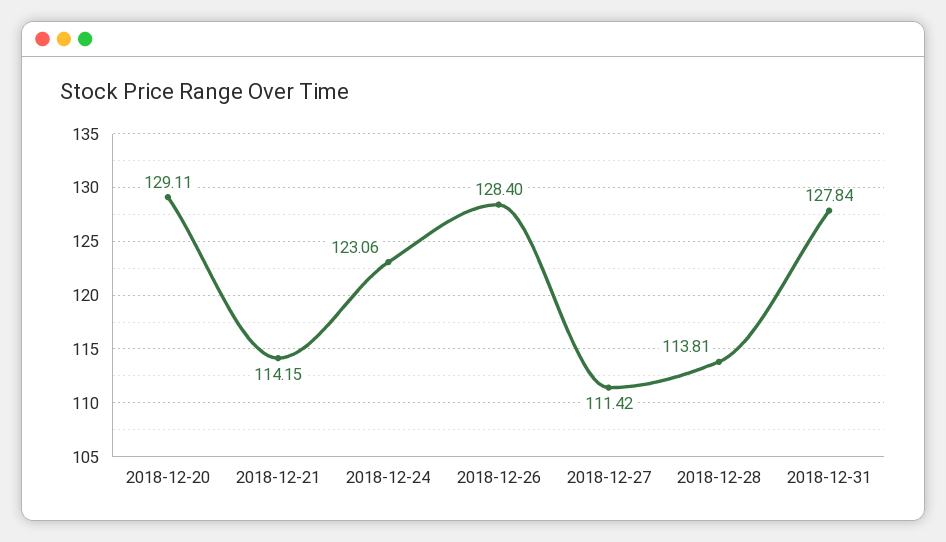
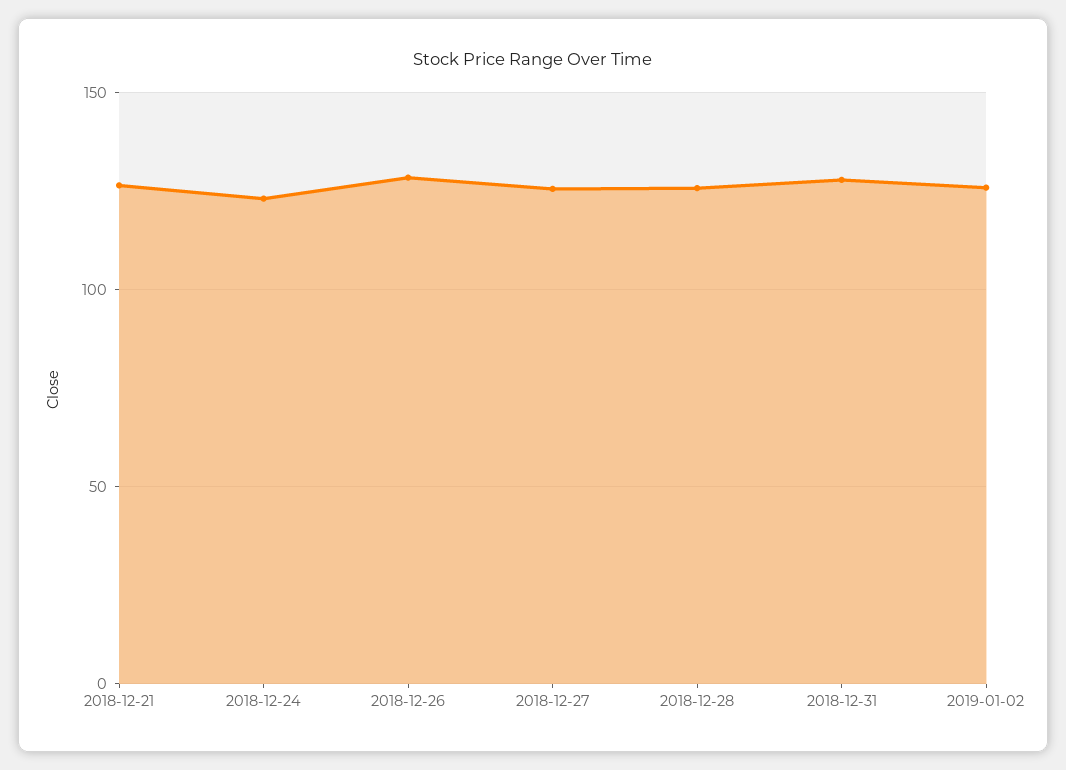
2018-12-20: 129.11 -> none
2018-12-21: 114.15 -> 125
2018-12-27: 111.42 -> 125
2018-12-28: 113.81 -> 125
2019-01-02: none -> 125

